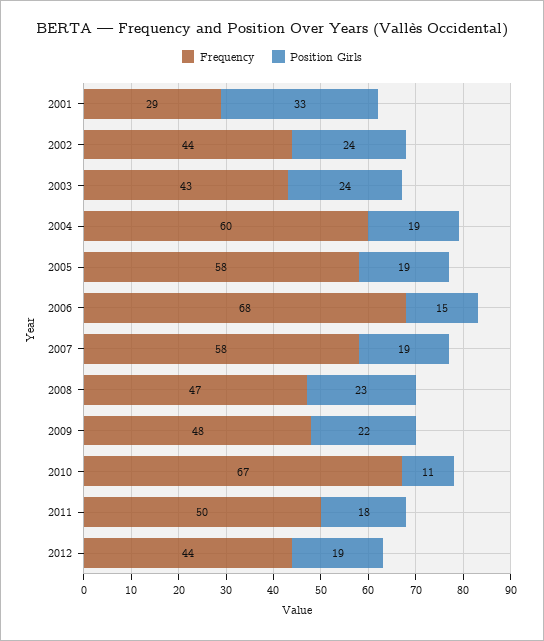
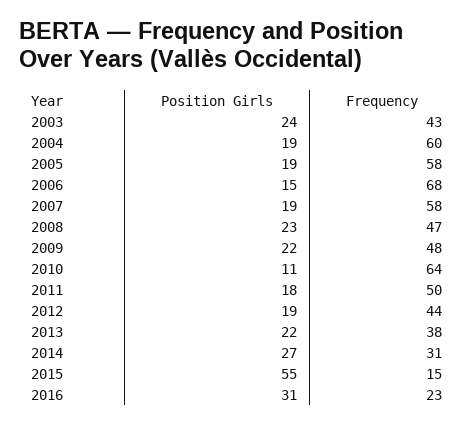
Frequency, 2001: 29 -> none
Position Girls, 2001: 33 -> none
Frequency, 2002: 44 -> none
Position Girls, 2002: 24 -> none
Frequency, 2010: 67 -> 64
Position Girls, 2013: none -> 22
Frequency, 2013: none -> 38
Position Girls, 2014: none -> 27
Frequency, 2014: none -> 31
Position Girls, 2015: none -> 55
Frequency, 2015: none -> 15
Position Girls, 2016: none -> 31
Frequency, 2016: none -> 23

